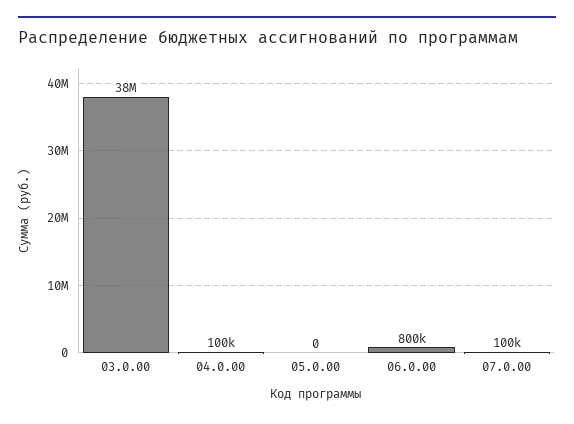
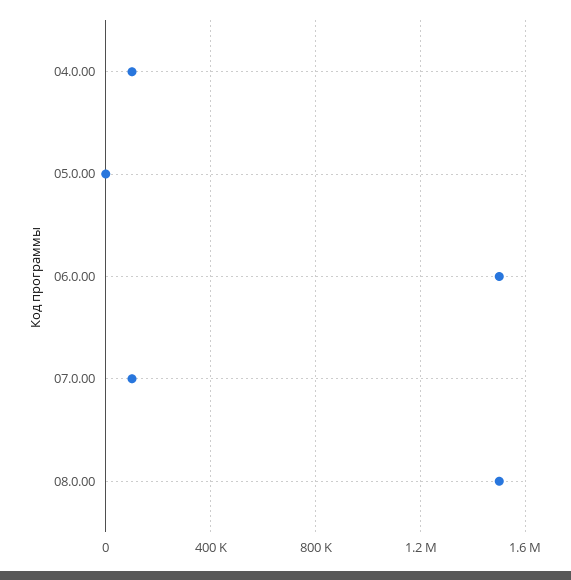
03.0.00: 38000000 -> none
06.0.00: 800000 -> 1500000
08.0.00: none -> 1500000

